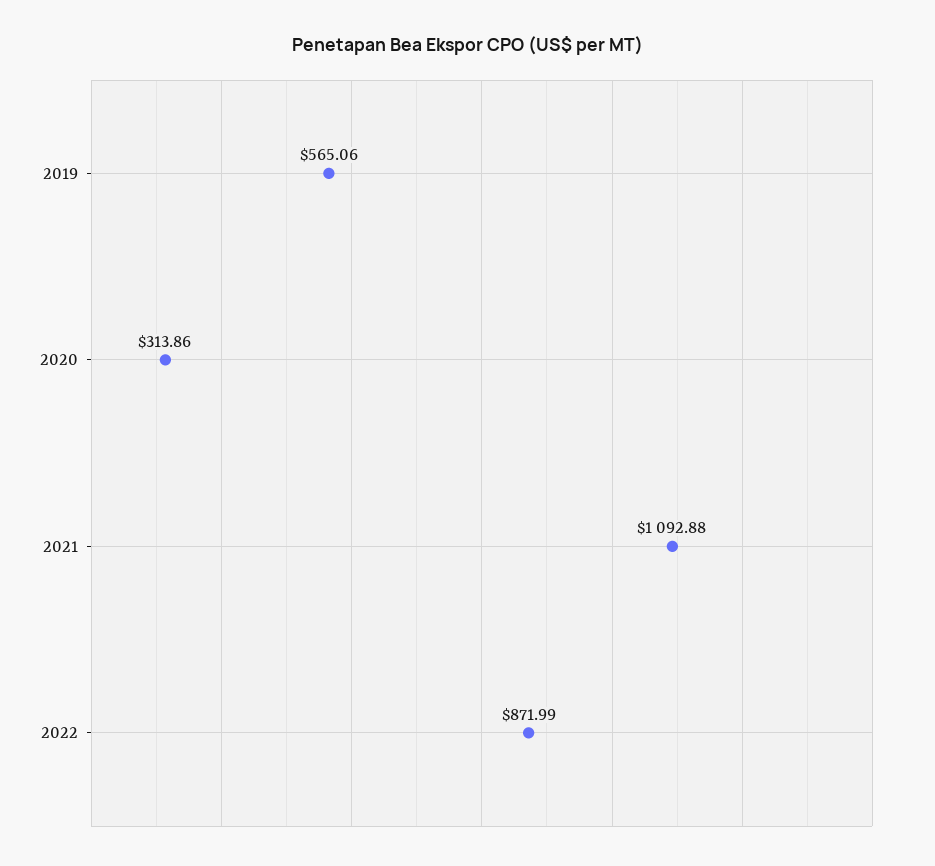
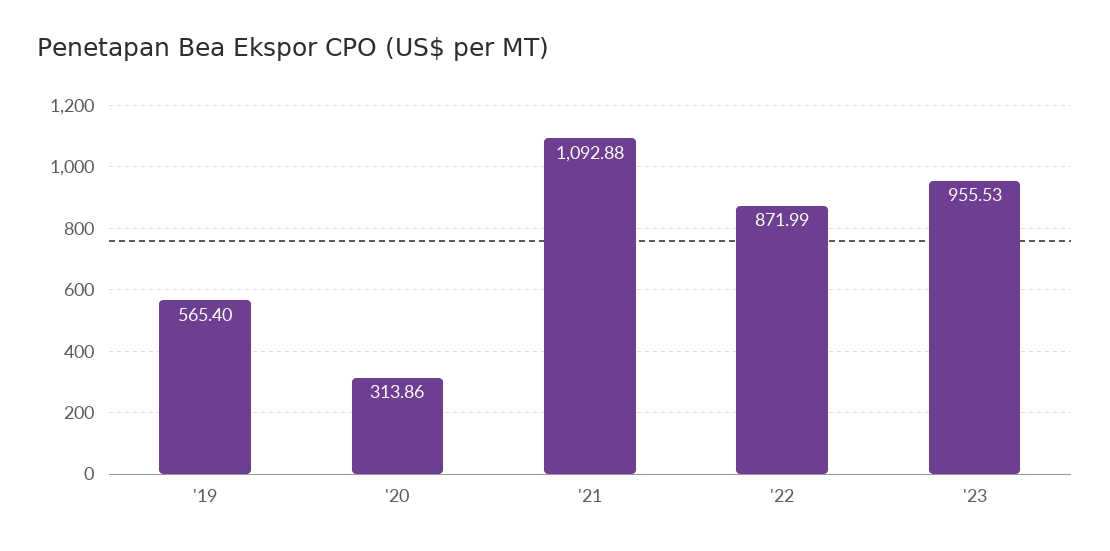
2019: 565.06 -> 565.4
'23: none -> 955.53

